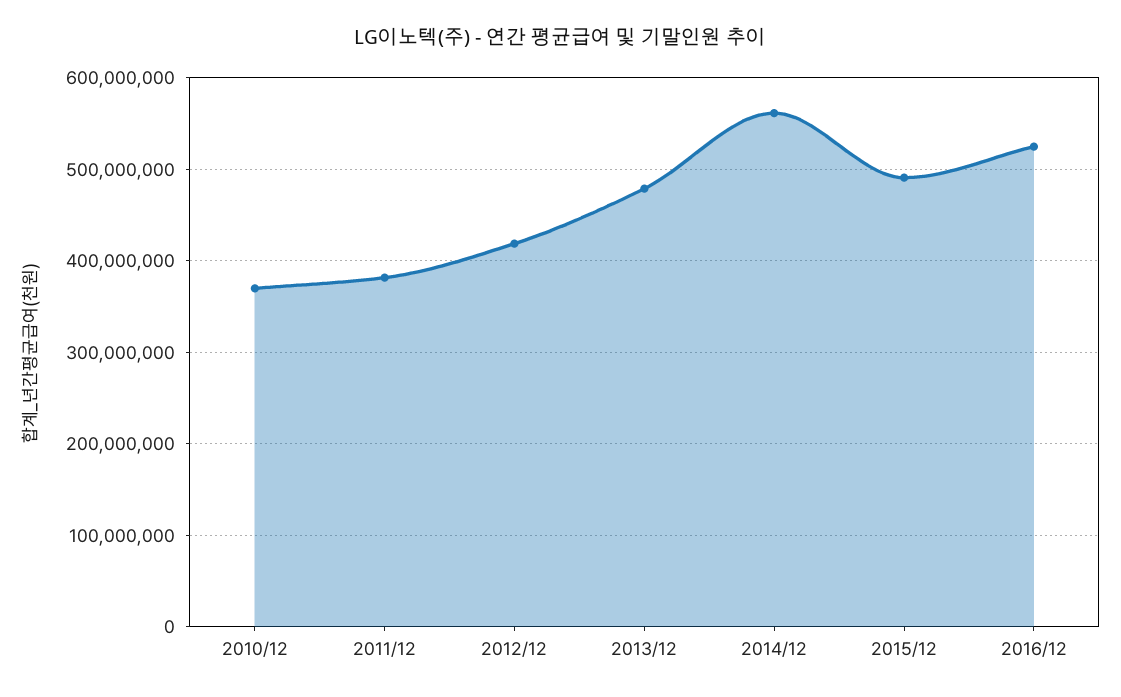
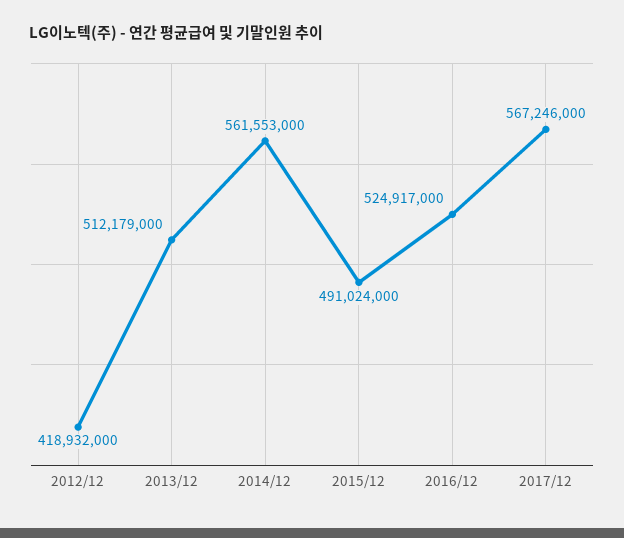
2010/12: 370000000 -> none
2011/12: 380000000 -> none
2013/12: 480000000 -> 512179000
2017/12: none -> 567246000

